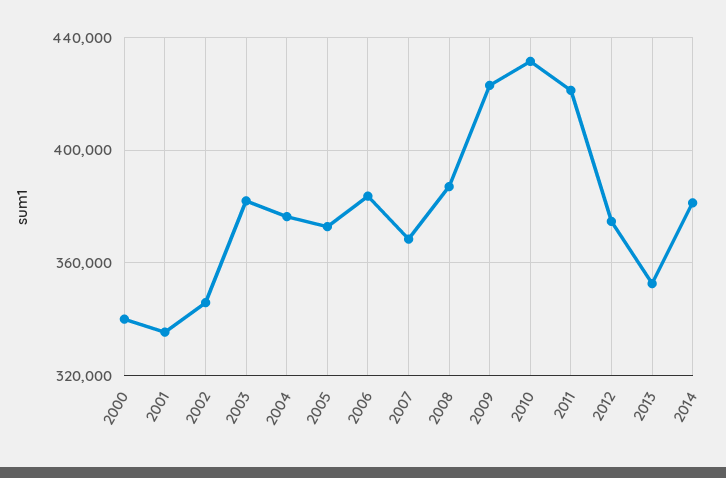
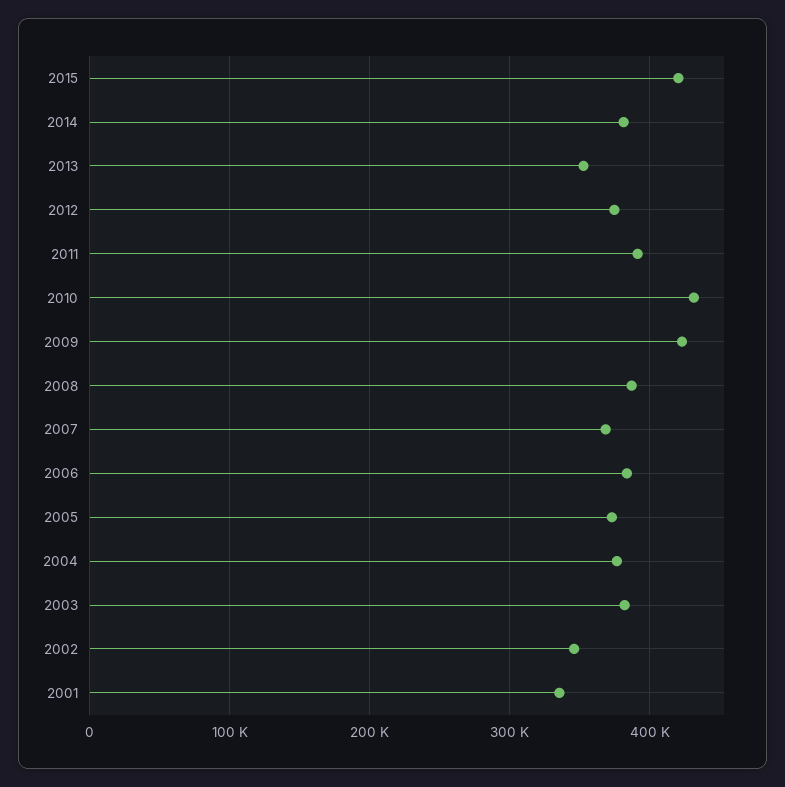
2000: 340000 -> none
2011: 420000 -> 390000
2015: none -> 420000

